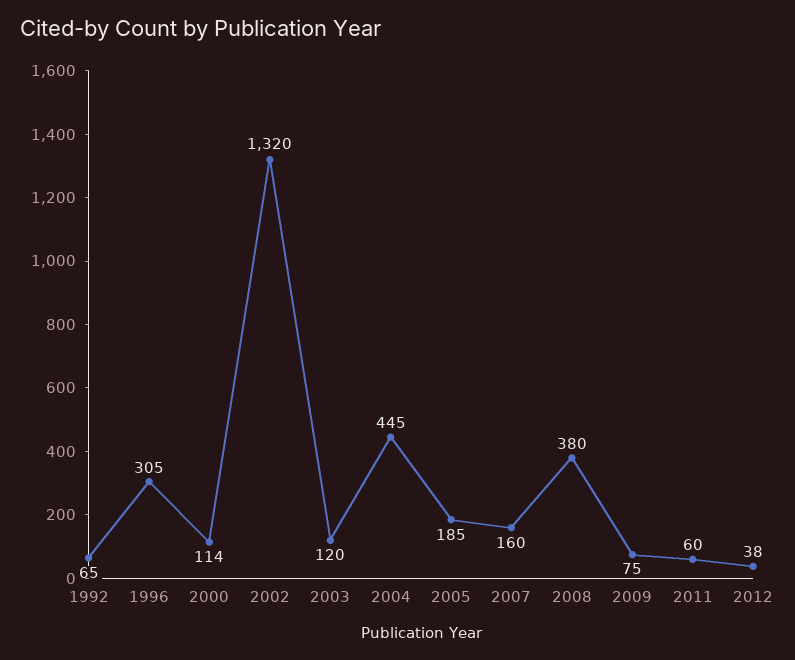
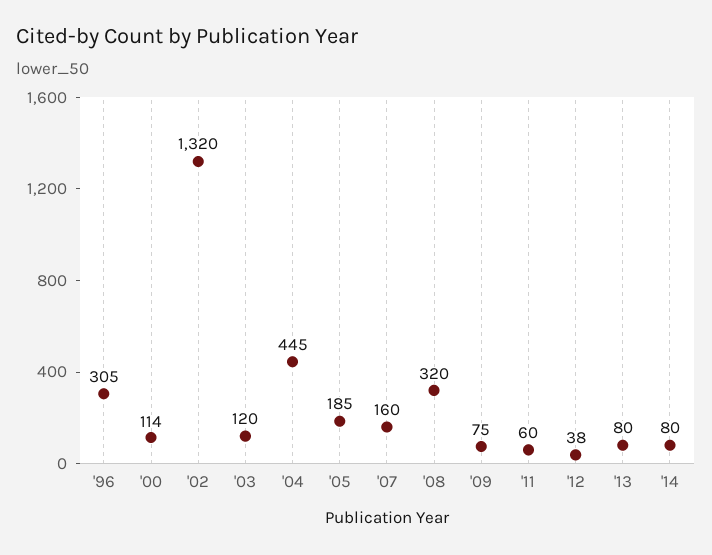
1992: 65 -> none
2008: 380 -> 320
'13: none -> 80
'14: none -> 80

